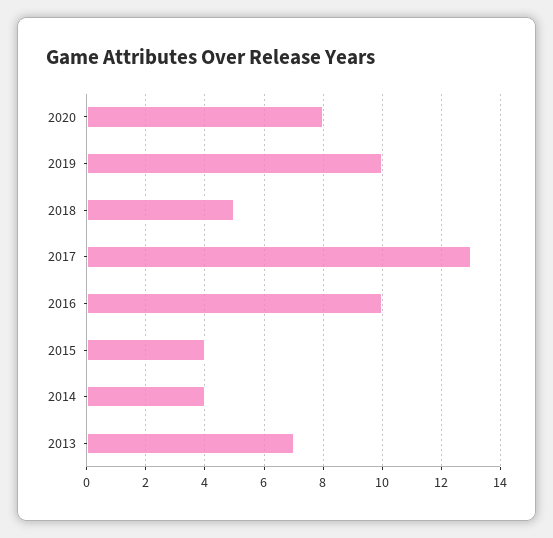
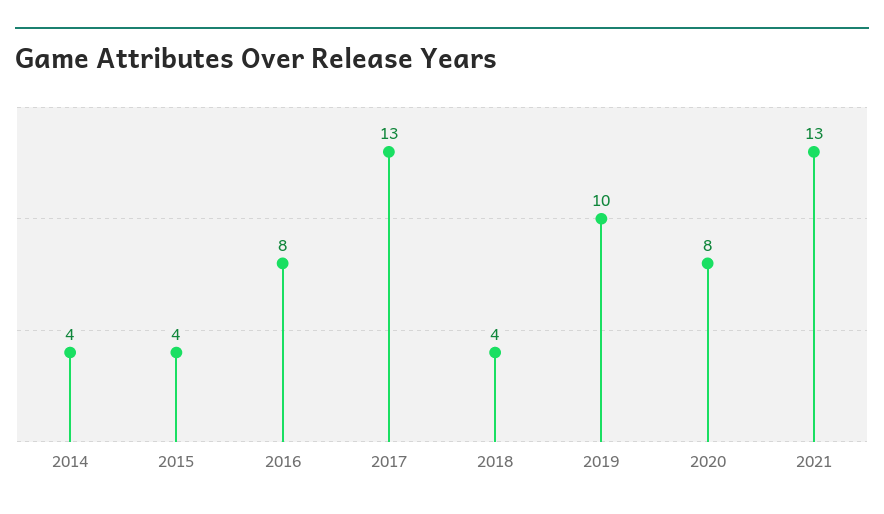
2018: 5 -> 4
2016: 10 -> 8
2013: 7 -> none
2021: none -> 13

